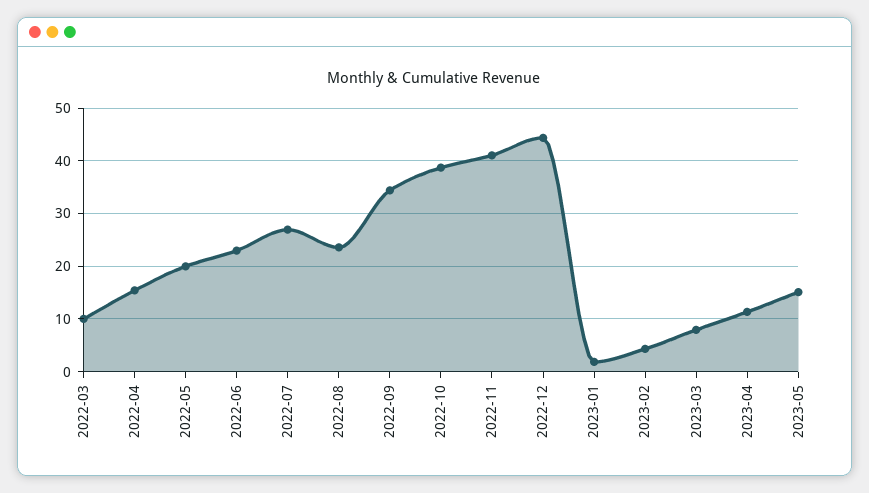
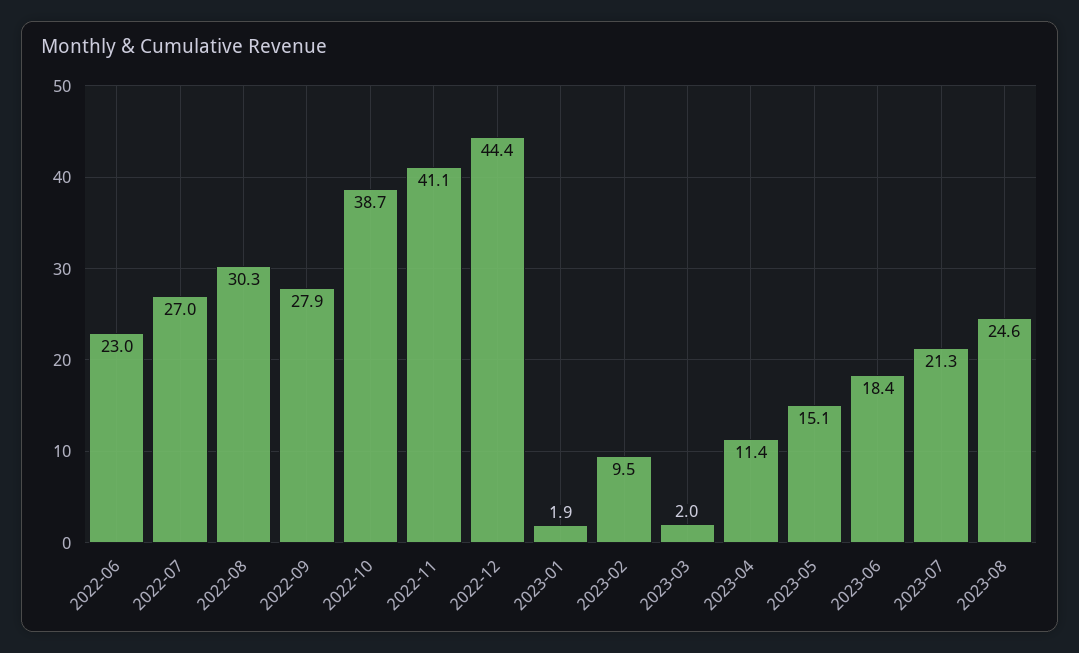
2022-03: 10 -> none
2022-04: 16 -> none
2022-05: 20 -> none
2022-08: 24 -> 30.3
2022-09: 34 -> 27.9
2023-02: 4 -> 9.5
2023-03: 8 -> 2
2023-06: none -> 18.4
2023-07: none -> 21.3
2023-08: none -> 24.6

